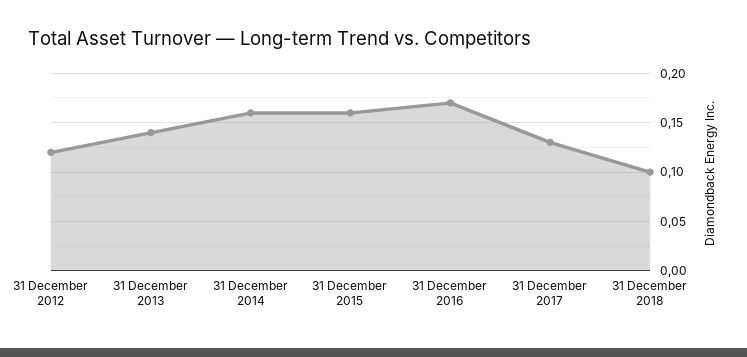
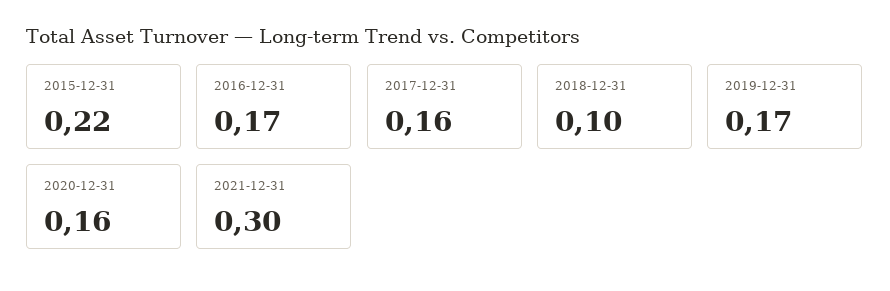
31 December 2012: 0.12 -> none
31 December 2013: 0.14 -> none
31 December 2014: 0.16 -> none
31 December 2015: 0.16 -> 0.22
31 December 2017: 0.13 -> 0.16
2019-12-31: none -> 0.17
2020-12-31: none -> 0.16
2021-12-31: none -> 0.3

